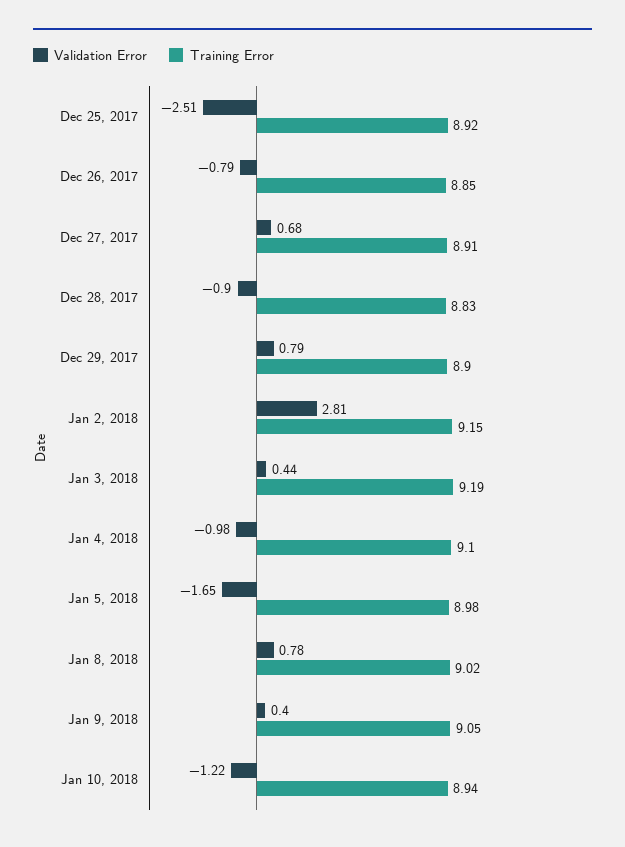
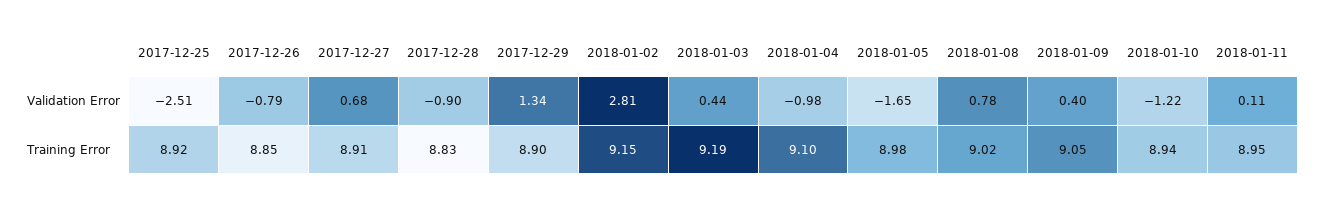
Validation Error, Dec 29, 2017: 0.79 -> 1.34
Validation Error, 2018-01-11: none -> 0.11
Training Error, 2018-01-11: none -> 8.95

